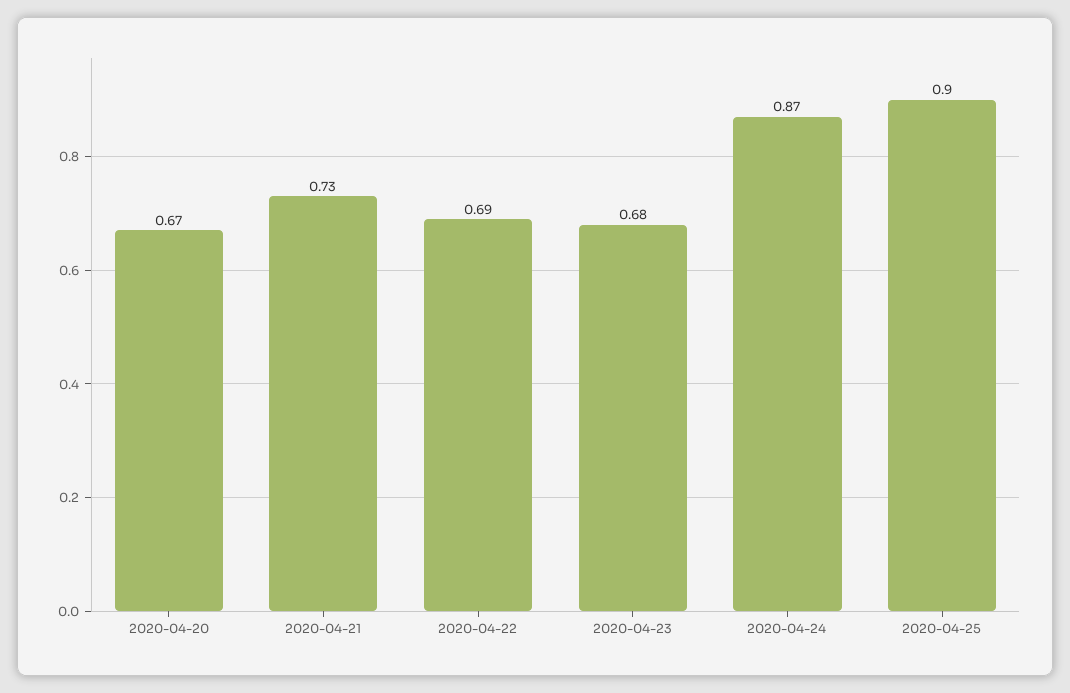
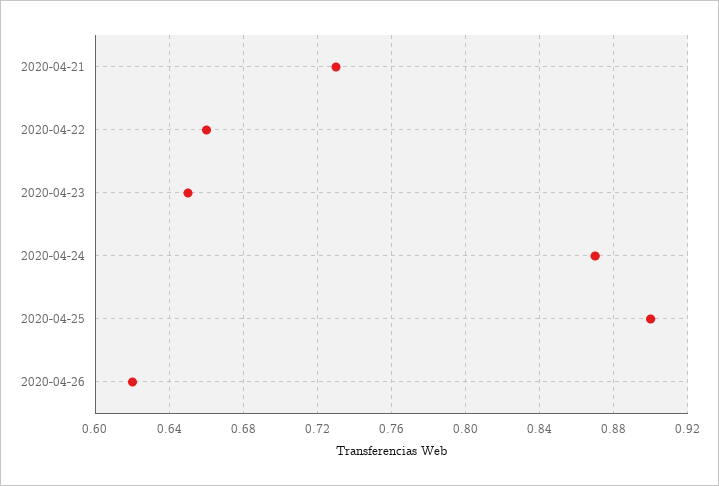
2020-04-20: 0.67 -> none
2020-04-22: 0.69 -> 0.66
2020-04-23: 0.68 -> 0.65
2020-04-26: none -> 0.62

